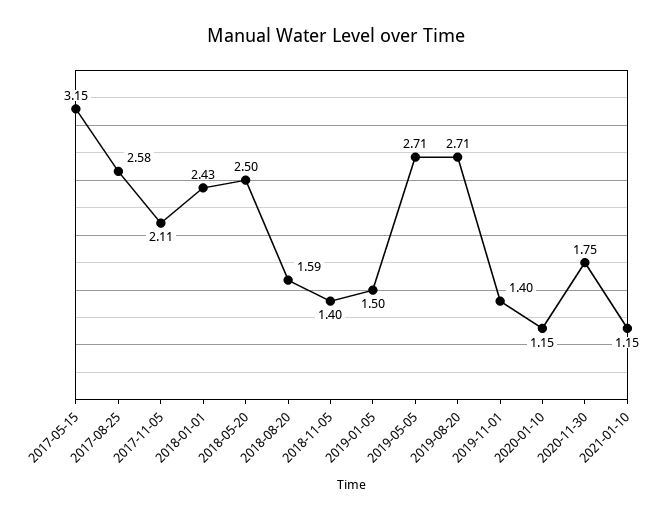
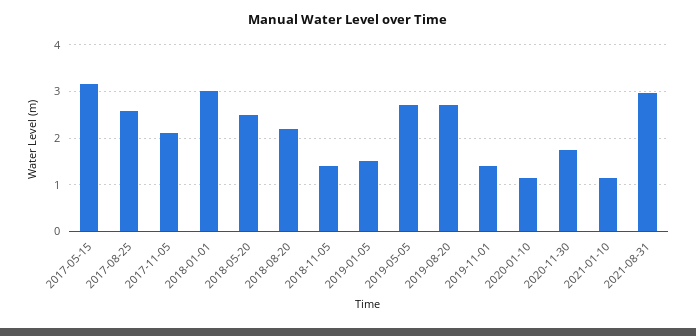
2018-01-01: 2.43 -> 3
2018-08-20: 1.59 -> 2.2
2021-08-31: none -> 3

